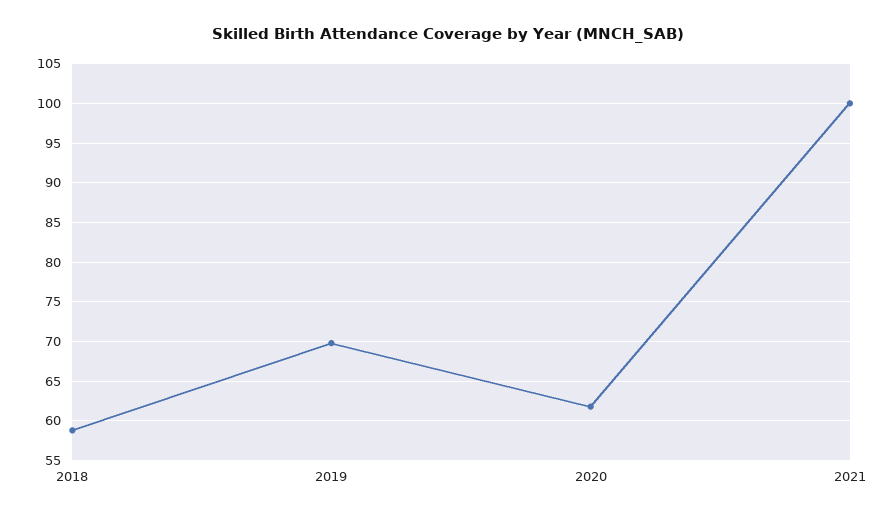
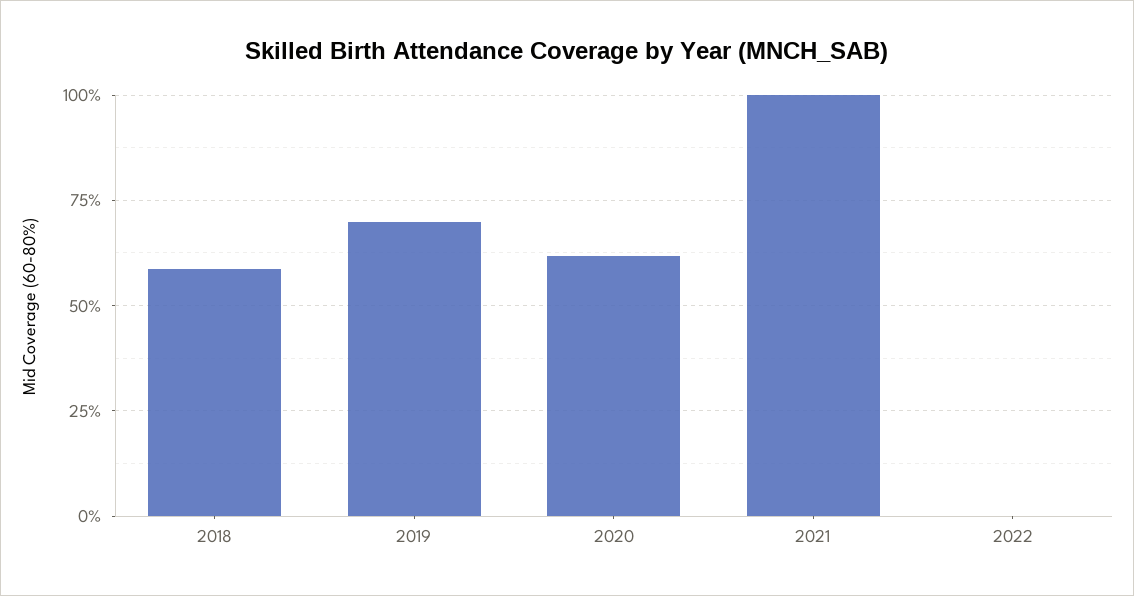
2022: none -> 0

